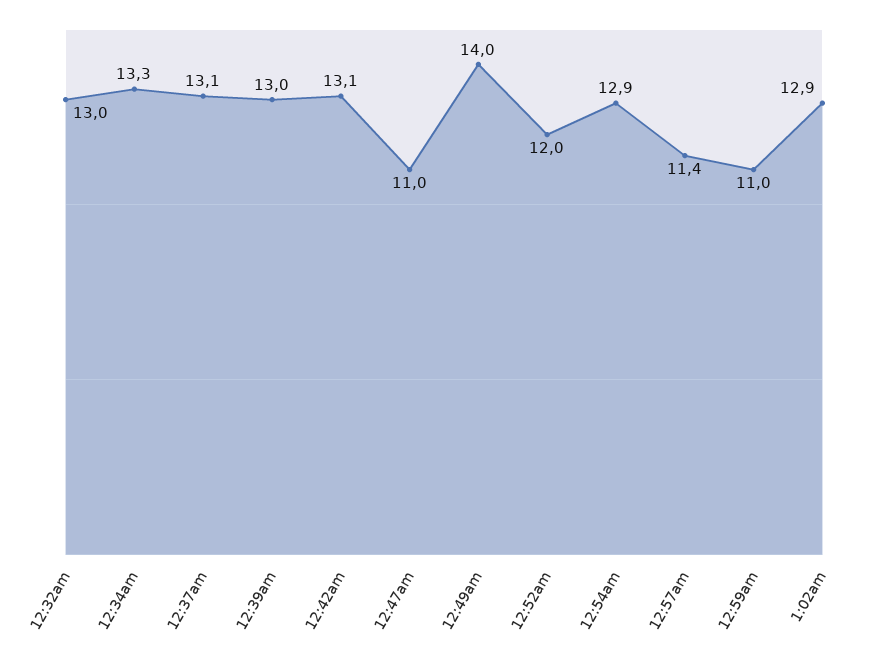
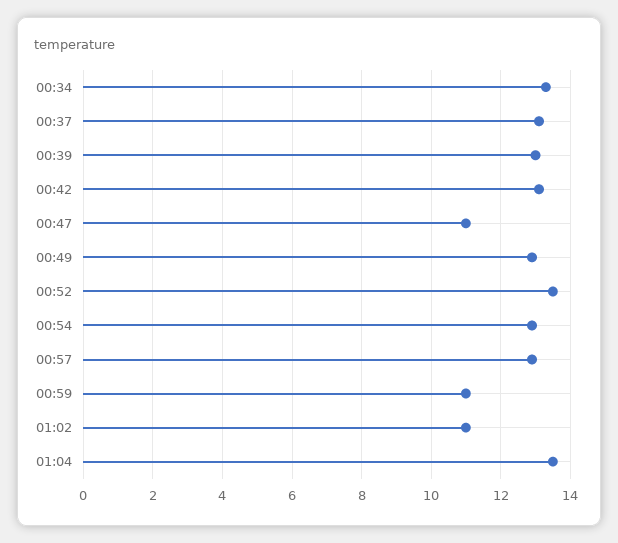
12:32am: 13 -> none
12:49am: 14 -> 13
12:52am: 12 -> 13.5
12:57am: 11.4 -> 13
1:02am: 12.9 -> 11
01:04: none -> 13.5

